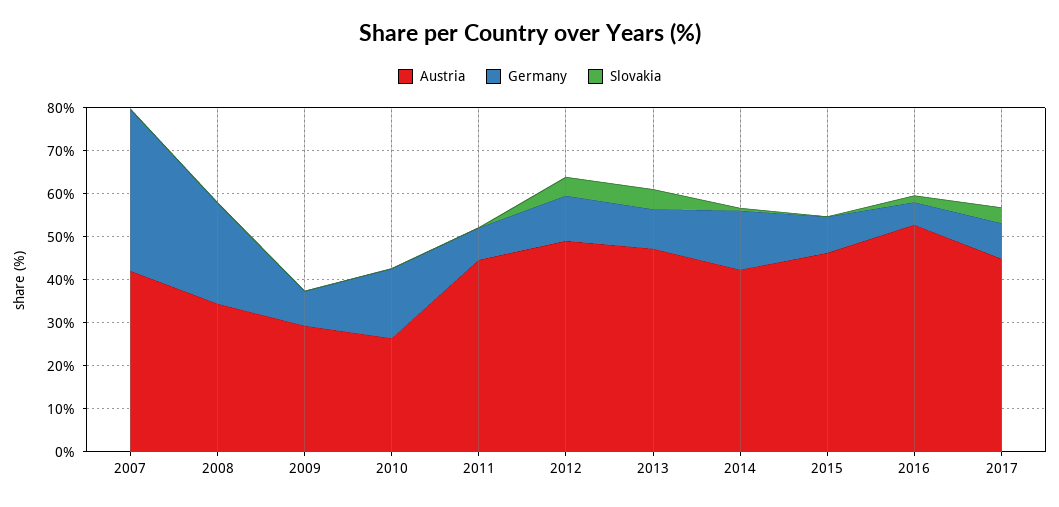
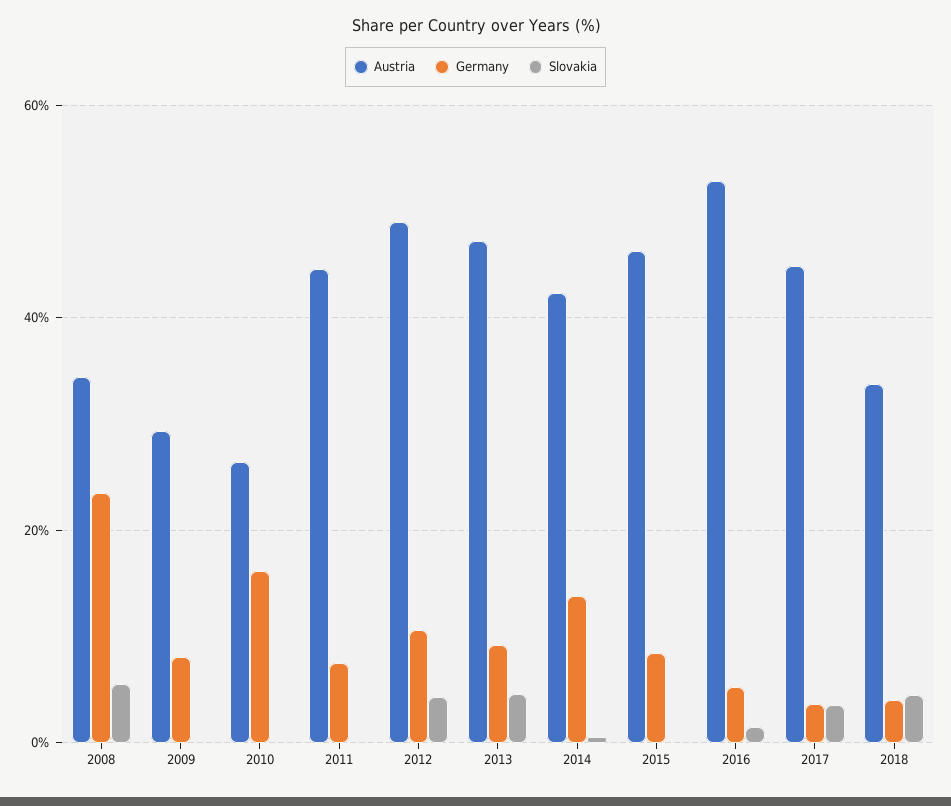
Austria, 2007: 42 -> none
Germany, 2007: 38 -> none
Slovakia, 2007: 0 -> none
Slovakia, 2008: 0 -> 6
Germany, 2017: 8 -> 4
Austria, 2018: none -> 34
Germany, 2018: none -> 4
Slovakia, 2018: none -> 4

